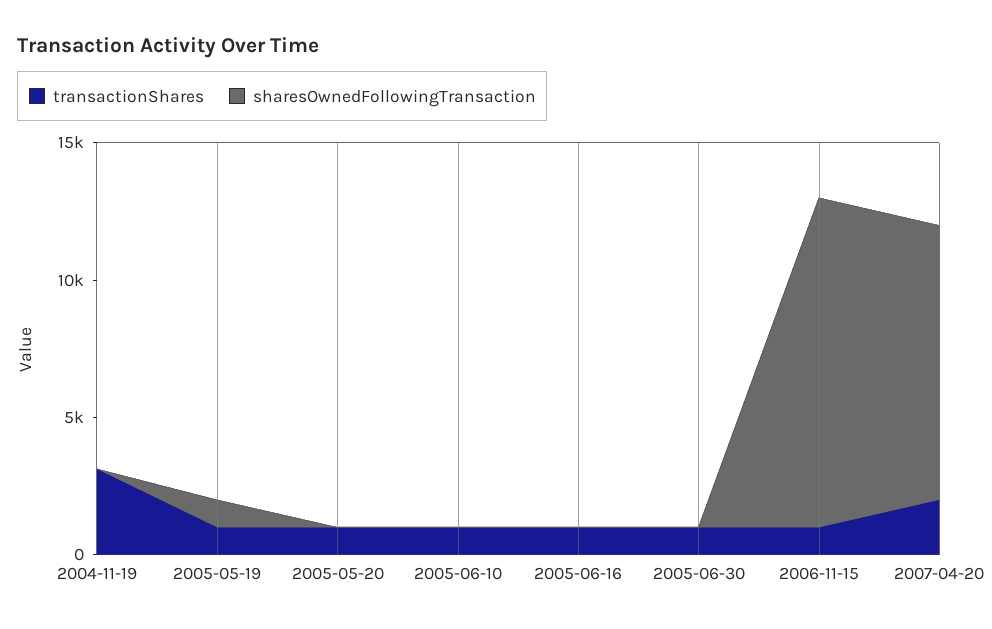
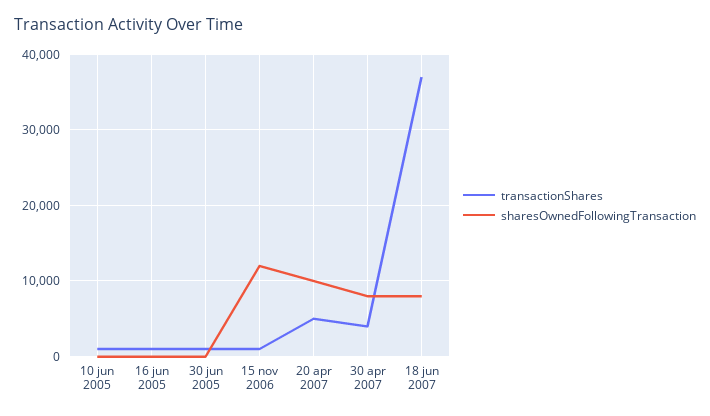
transactionShares, 2004-11-19: 3000 -> none
sharesOwnedFollowingTransaction, 2004-11-19: 0 -> none
transactionShares, 2005-05-19: 1000 -> none
sharesOwnedFollowingTransaction, 2005-05-19: 1000 -> none
transactionShares, 2005-05-20: 1000 -> none
sharesOwnedFollowingTransaction, 2005-05-20: 0 -> none
transactionShares, 2007-04-20: 2000 -> 5000
transactionShares, 30 apr 2007: none -> 4000
sharesOwnedFollowingTransaction, 30 apr 2007: none -> 8000
transactionShares, 18 jun 2007: none -> 37000
sharesOwnedFollowingTransaction, 18 jun 2007: none -> 8000

